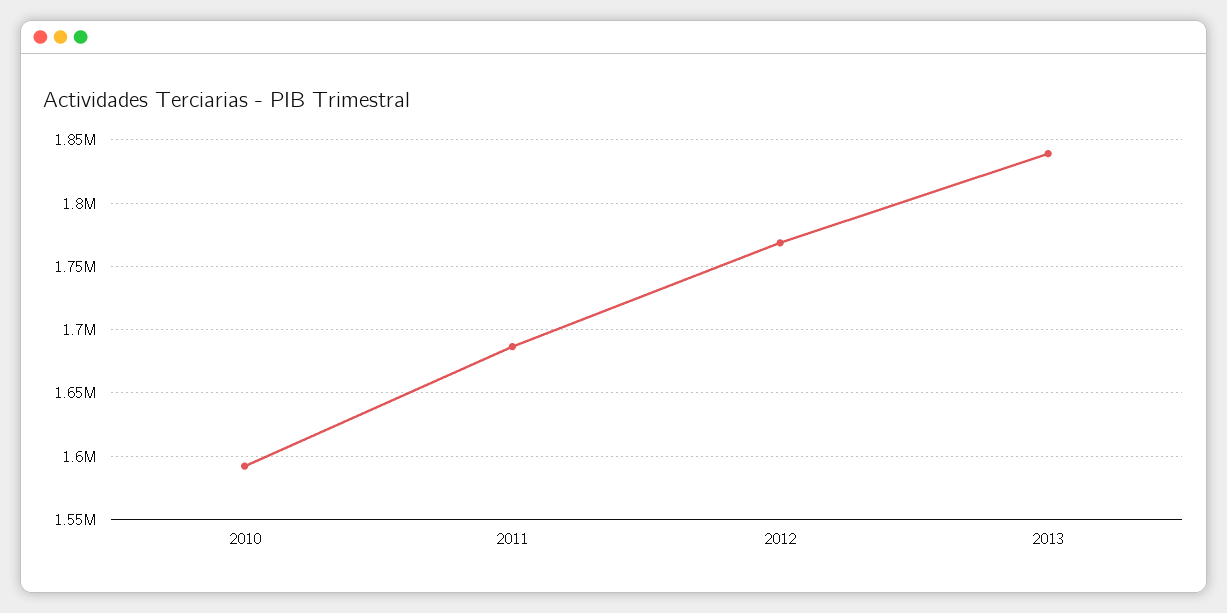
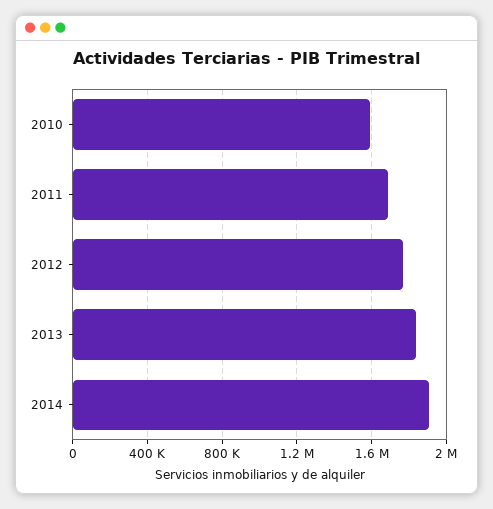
2014: none -> 1900000

